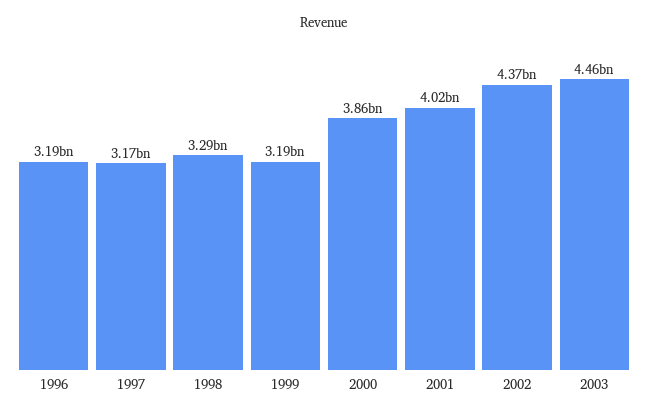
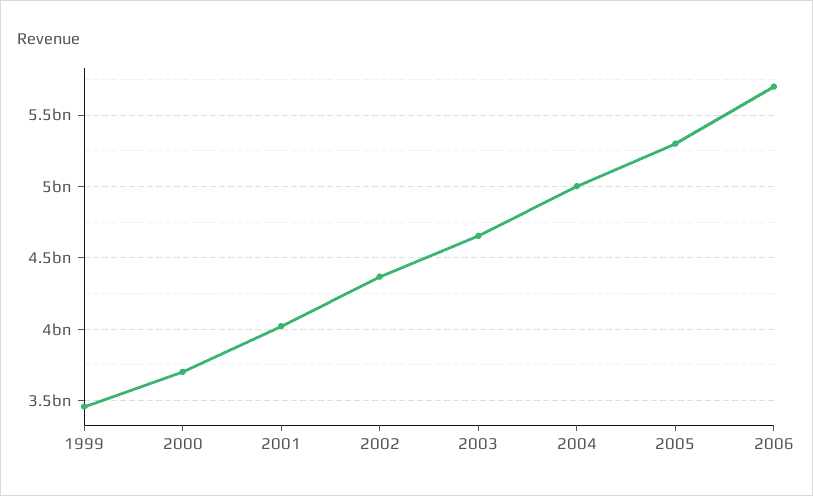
1996: 3190000000 -> none
1997: 3170000000 -> none
1998: 3290000000 -> none
1999: 3190000000 -> 3450000000
2000: 3860000000 -> 3700000000
2003: 4460000000 -> 4650000000
2004: none -> 5000000000
2005: none -> 5300000000
2006: none -> 5700000000

